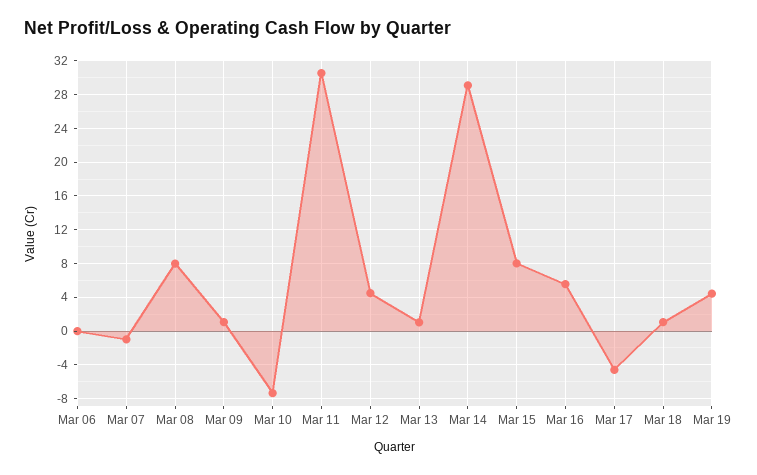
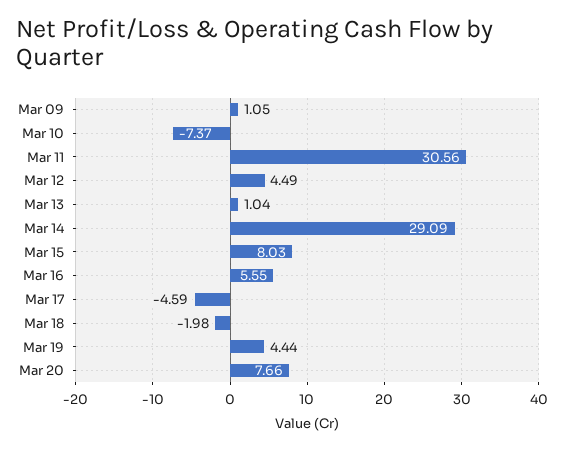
Mar 06: 0 -> none
Mar 07: -1 -> none
Mar 08: 8 -> none
Mar 18: 1 -> -1.98
Mar 20: none -> 7.66

